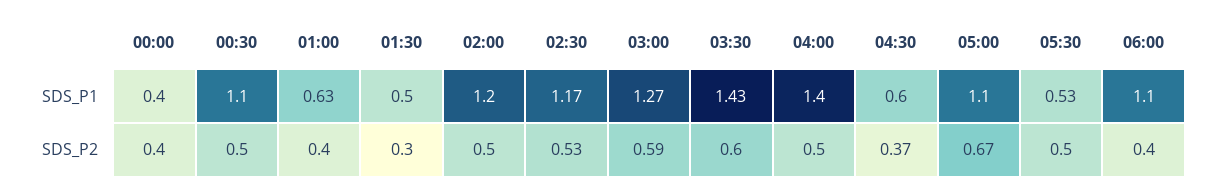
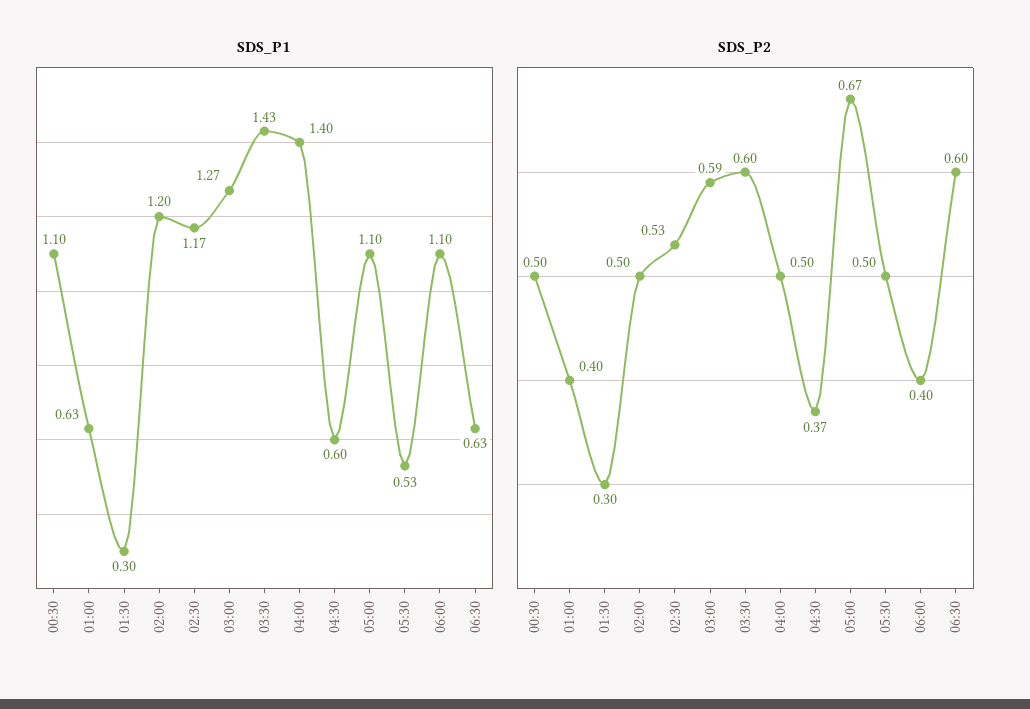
SDS_P1, 00:00: 0.4 -> none
SDS_P1, 01:30: 0.5 -> 0.3
SDS_P2, 00:00: 0.4 -> none
SDS_P1, 06:30: none -> 0.63
SDS_P2, 06:30: none -> 0.6

